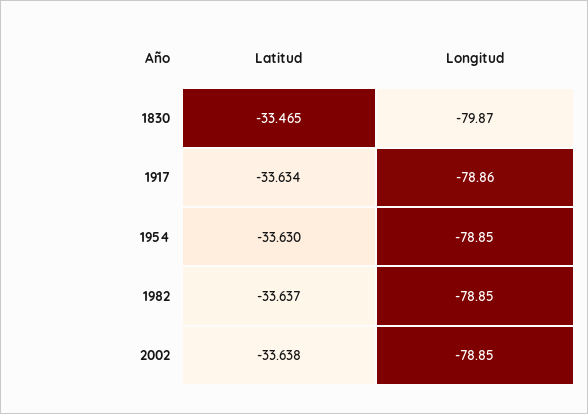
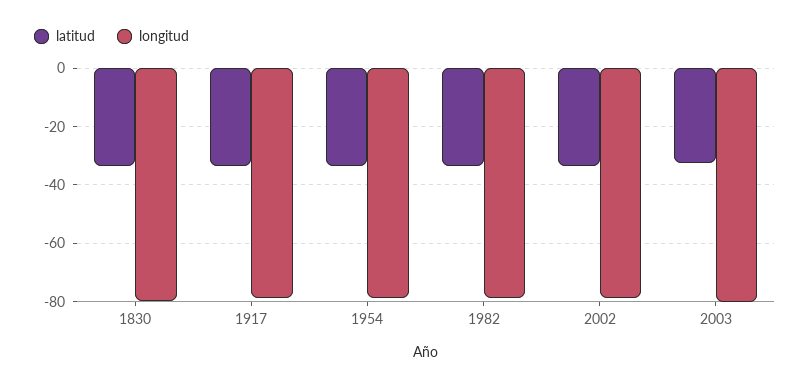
Latitud, 2003: none -> -32.5
Longitud, 2003: none -> -80

